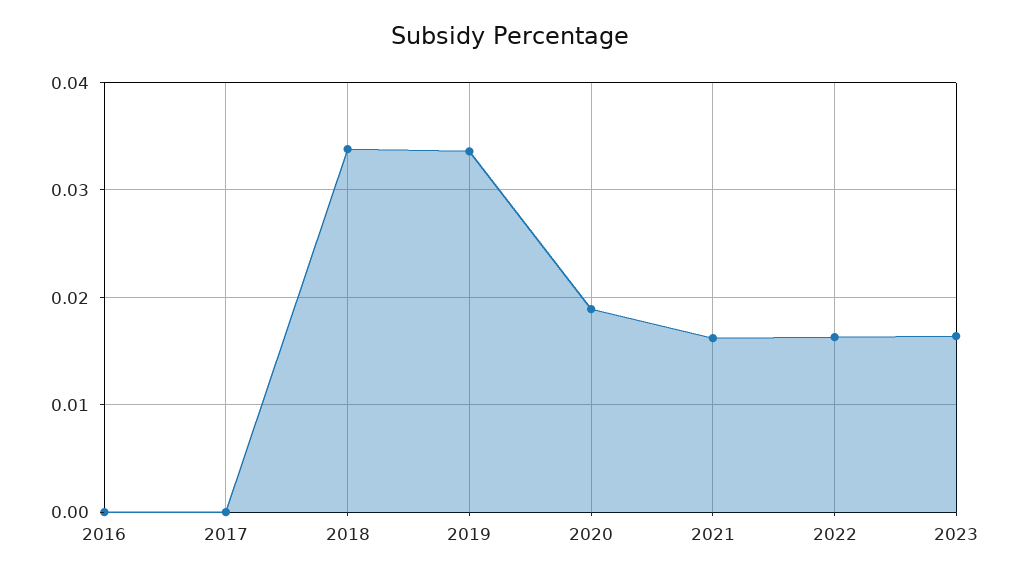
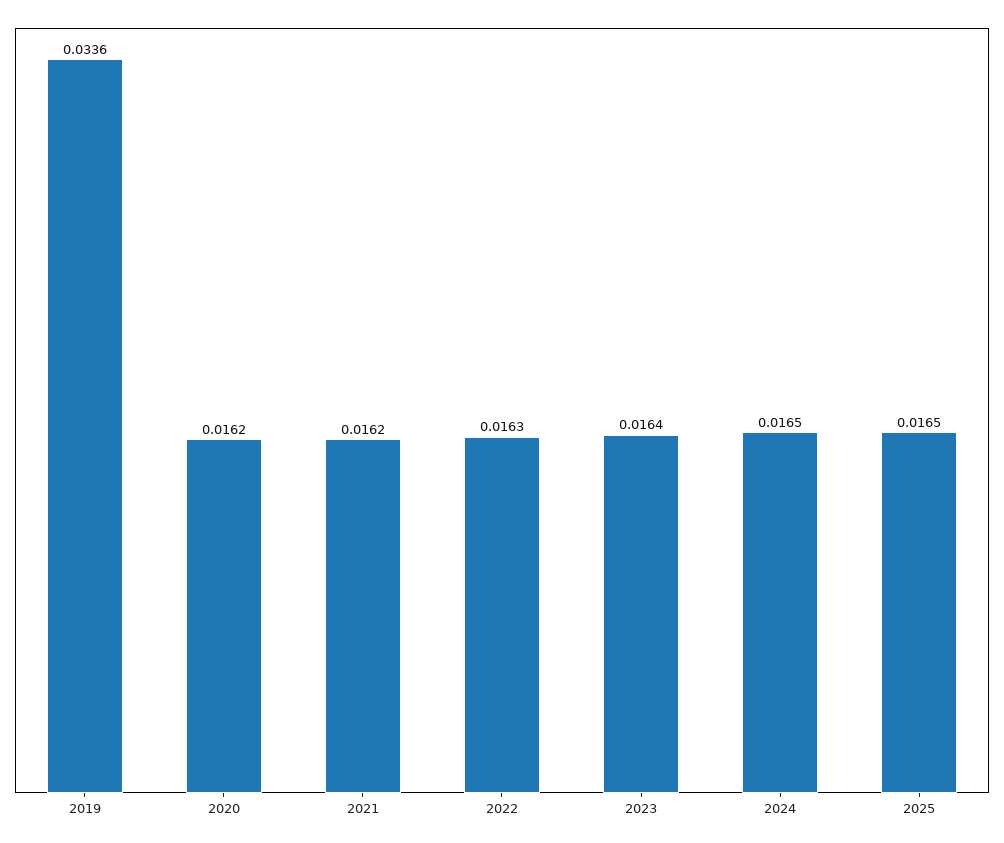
2016: 0 -> none
2017: 0 -> none
2018: 0.034 -> none
2020: 0.019 -> 0.0162
2024: none -> 0.0165
2025: none -> 0.0165

